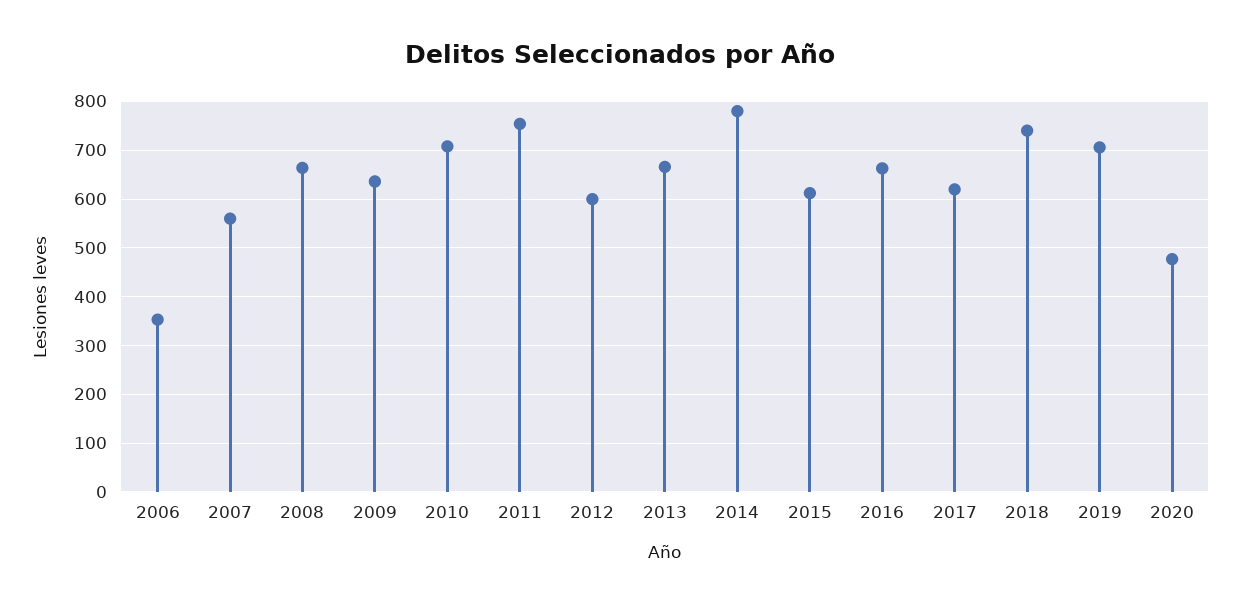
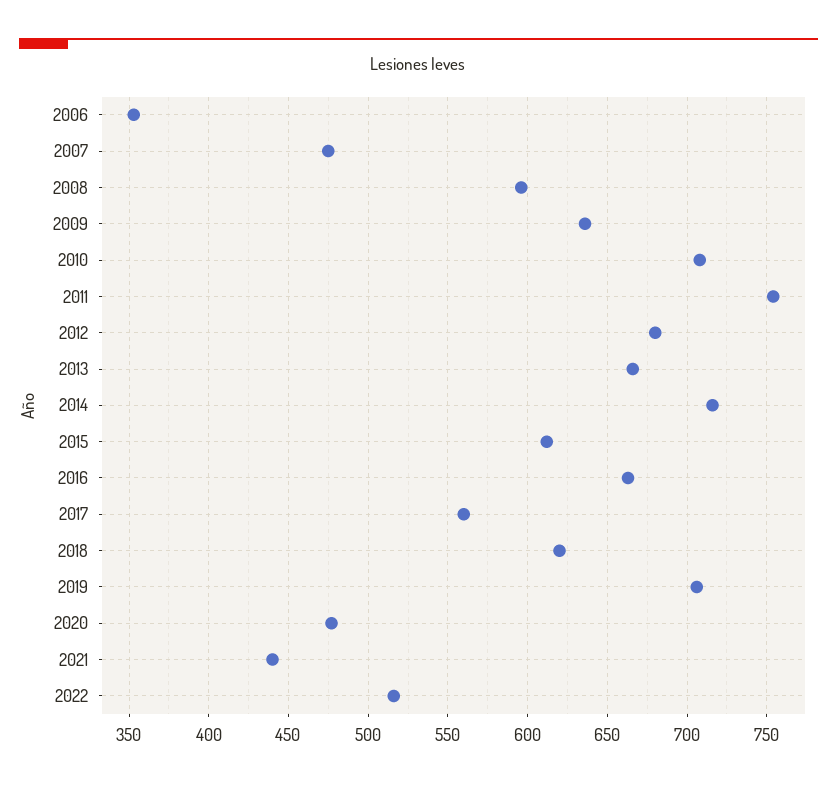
2007: 560 -> 475
2008: 660 -> 595
2012: 600 -> 680
2014: 780 -> 715
2017: 620 -> 560
2018: 740 -> 620
2021: none -> 440
2022: none -> 515

